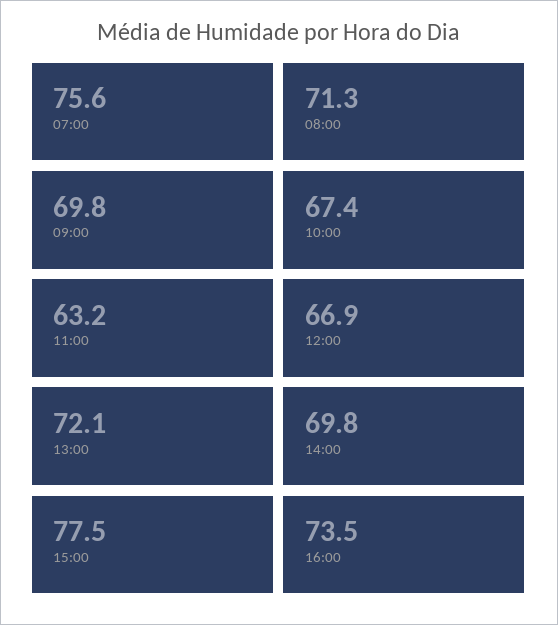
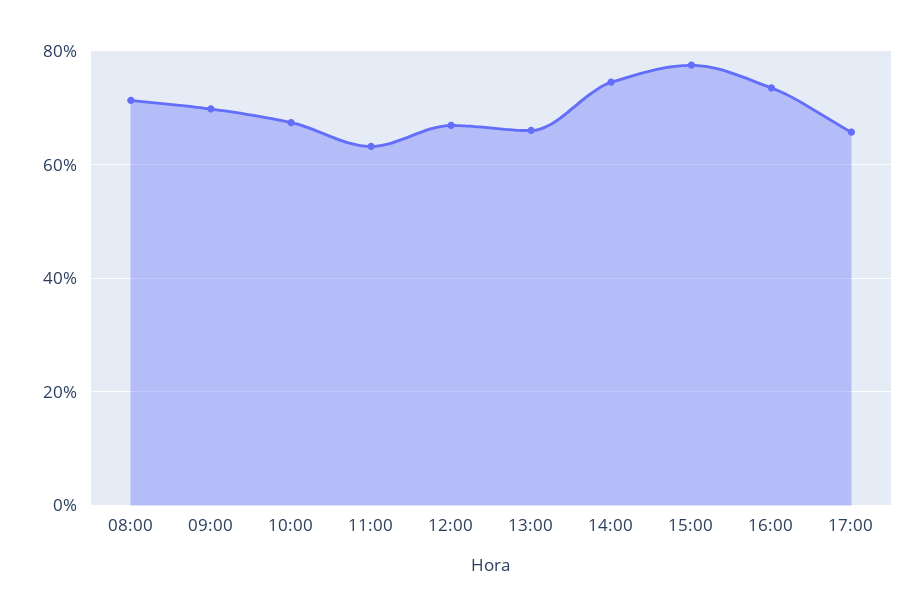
07:00: 75.6 -> none
13:00: 72.1 -> 66
14:00: 69.8 -> 74
17:00: none -> 66

